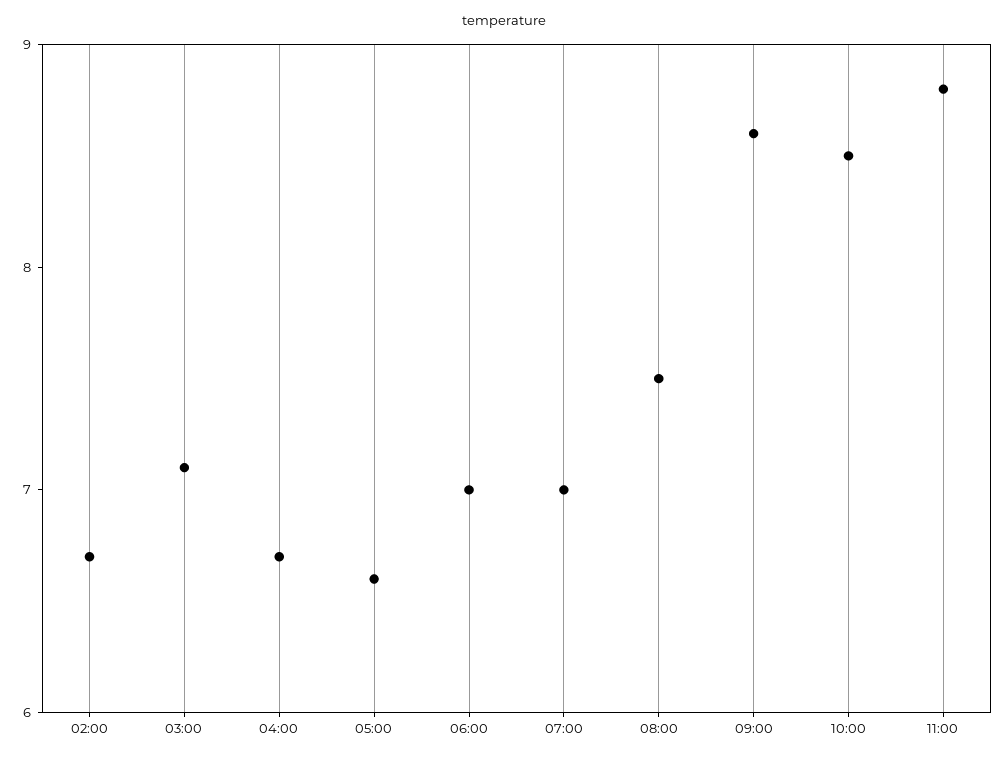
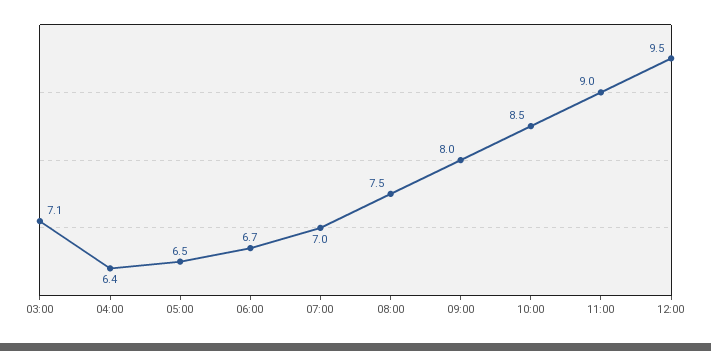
02:00: 6.7 -> none
04:00: 6.7 -> 6.4
05:00: 6.6 -> 6.5
06:00: 7 -> 6.7
09:00: 8.6 -> 8
11:00: 8.8 -> 9
12:00: none -> 9.5

